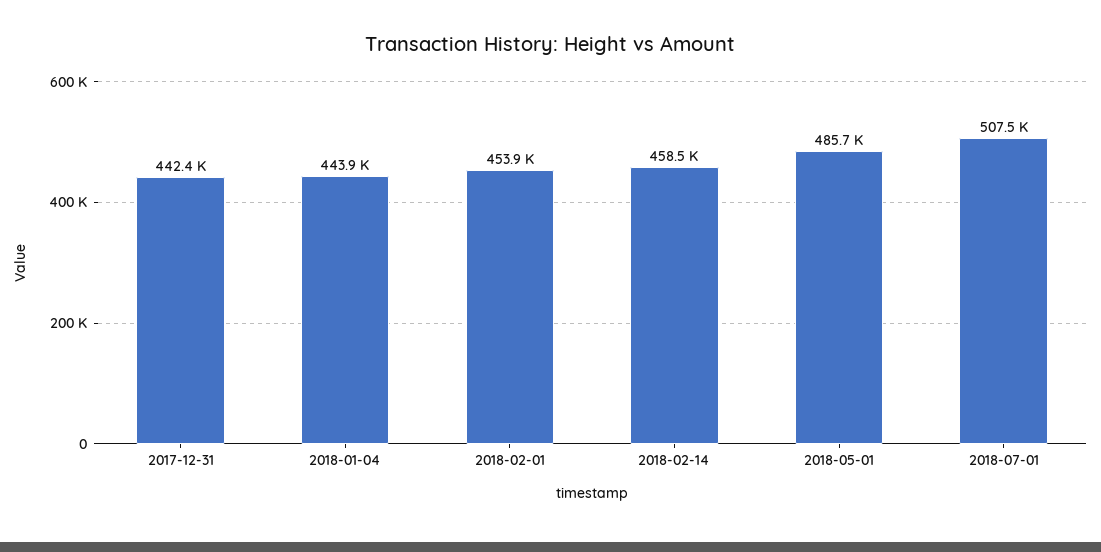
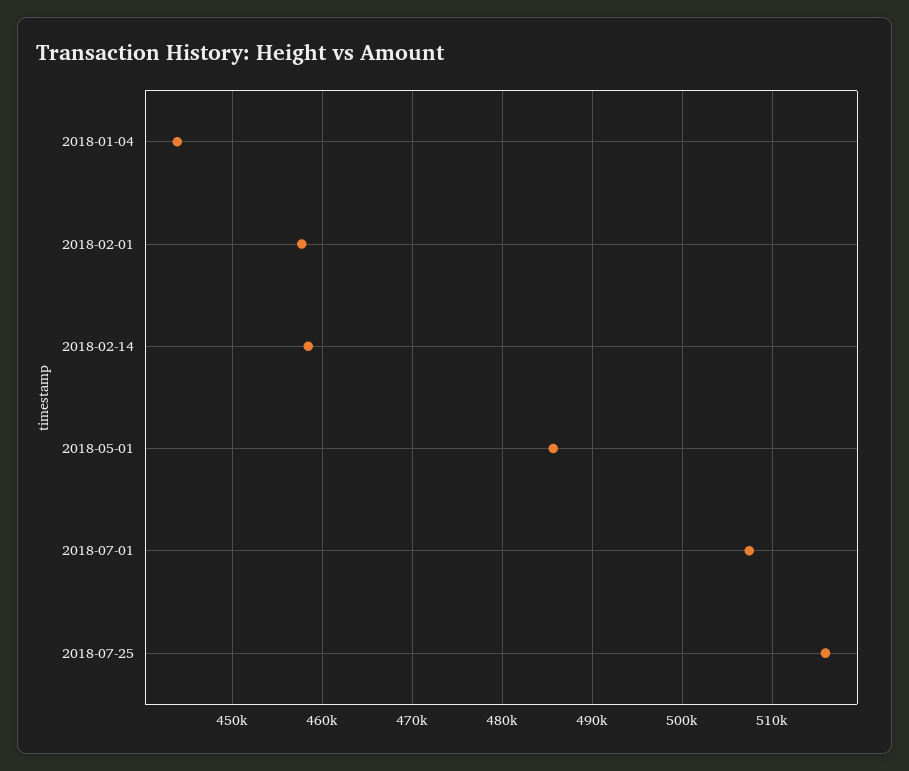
2017-12-31: 442400 -> none
2018-02-01: 453900 -> 458000
2018-07-25: none -> 516000

